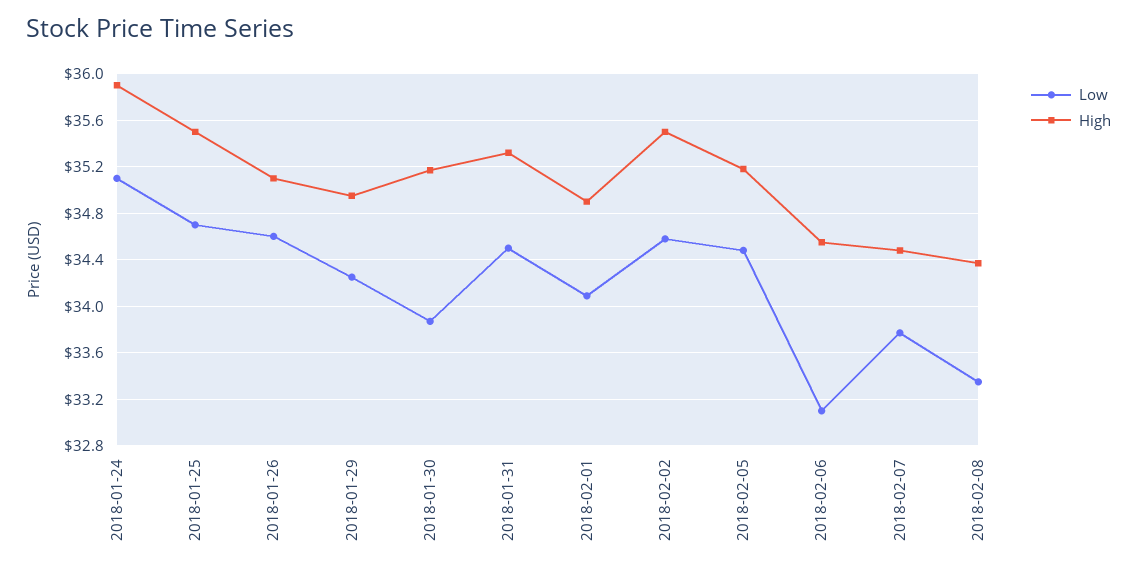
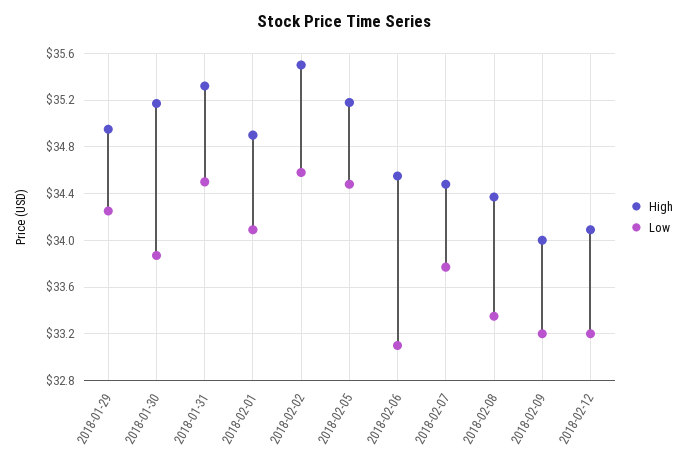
Low, 2018-01-24: 35.1 -> none
High, 2018-01-24: 35.9 -> none
Low, 2018-01-25: 34.7 -> none
High, 2018-01-25: 35.5 -> none
Low, 2018-01-26: 34.6 -> none
High, 2018-01-26: 35.1 -> none
High, 2018-02-09: none -> 34
Low, 2018-02-09: none -> 33.2
High, 2018-02-12: none -> 34.1
Low, 2018-02-12: none -> 33.2

